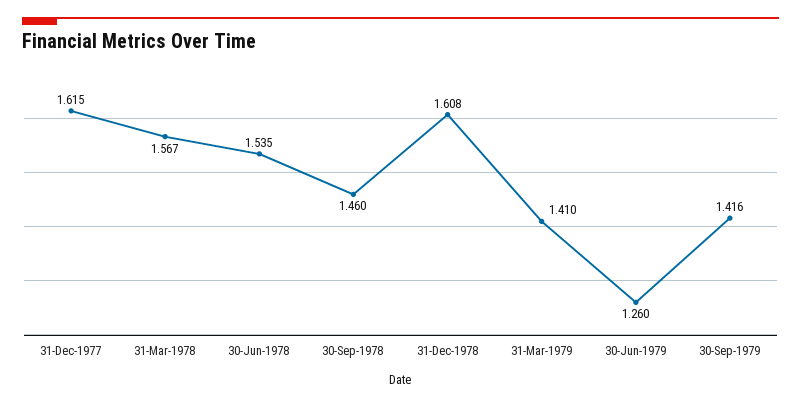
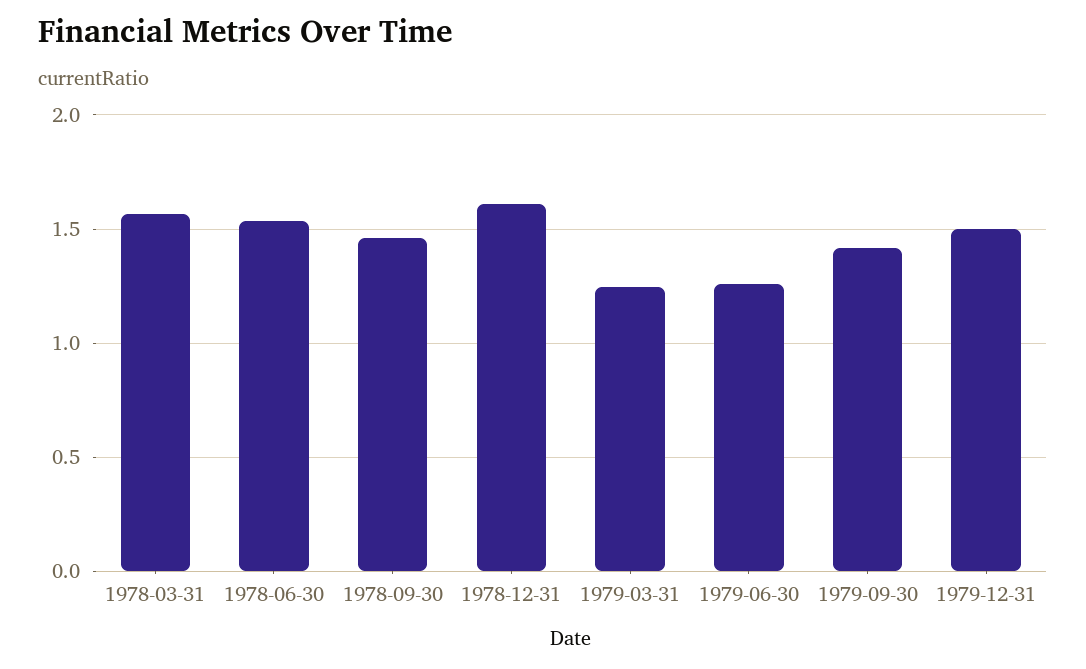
31-Dec-1977: 1.615 -> none
31-Mar-1979: 1.41 -> 1.25
1979-12-31: none -> 1.5

